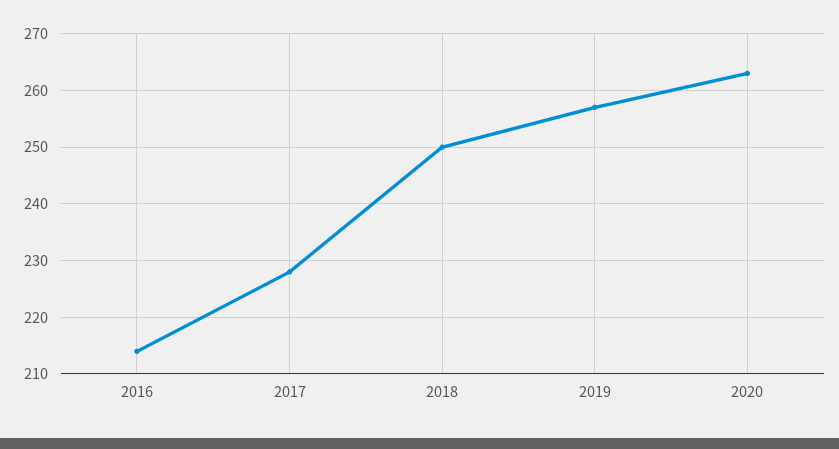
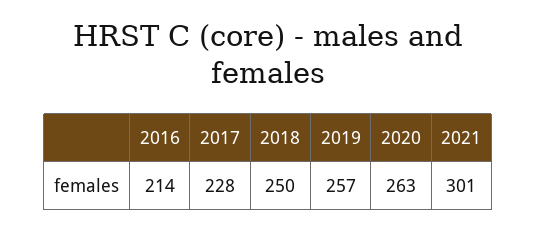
2021: none -> 301

